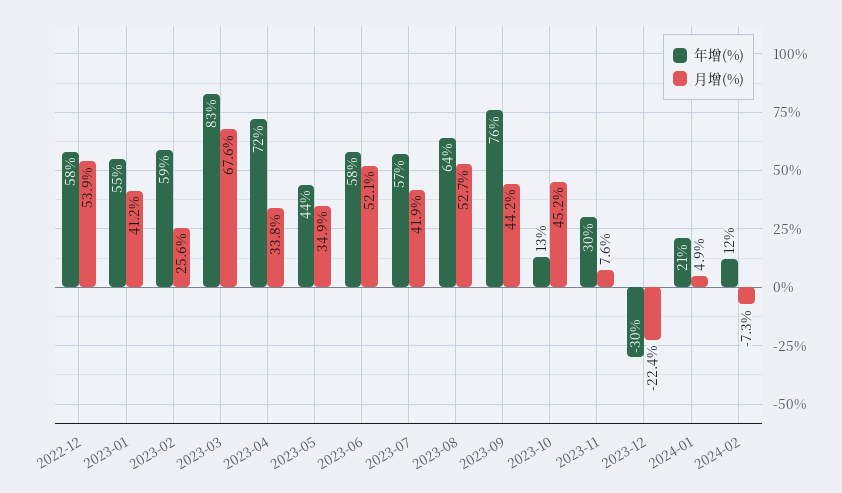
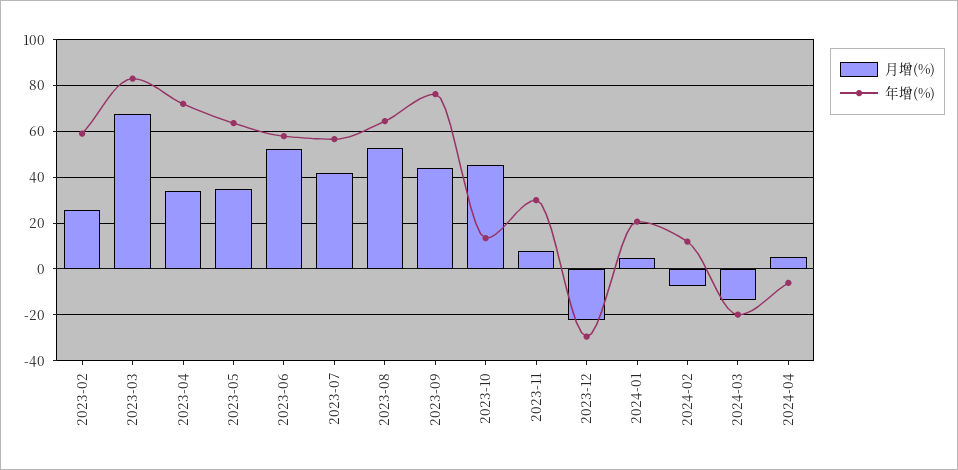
年增(%), 2022-12: 58 -> none
月增(%), 2022-12: 53.9 -> none
年增(%), 2023-01: 55 -> none
月增(%), 2023-01: 41.2 -> none
年增(%), 2023-05: 44 -> 65
月增(%), 2024-03: none -> -15
年增(%), 2024-03: none -> -20
月增(%), 2024-04: none -> 5
年增(%), 2024-04: none -> -5

